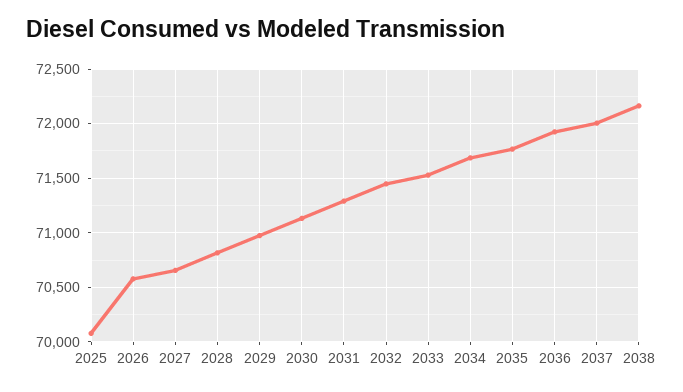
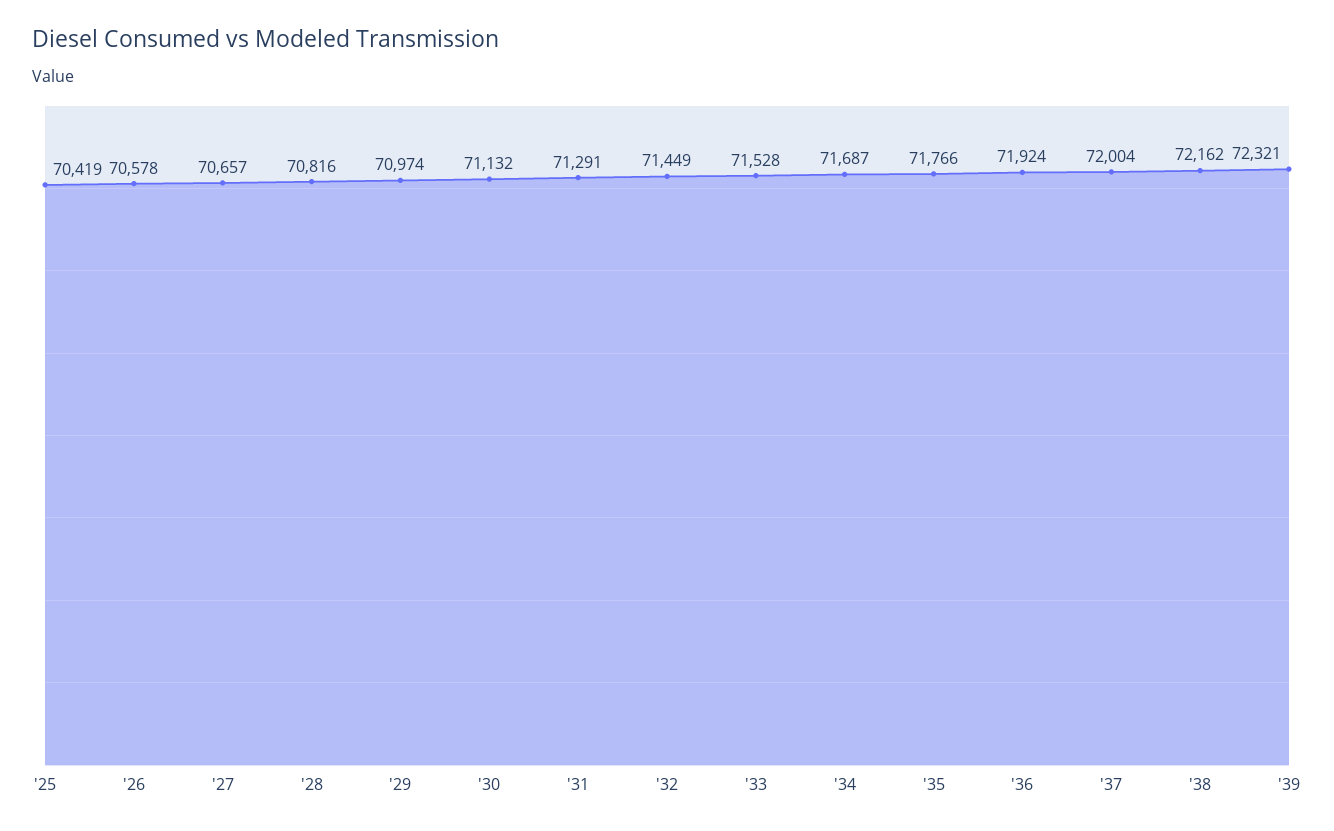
2025: 70100 -> 70419
'39: none -> 72321

